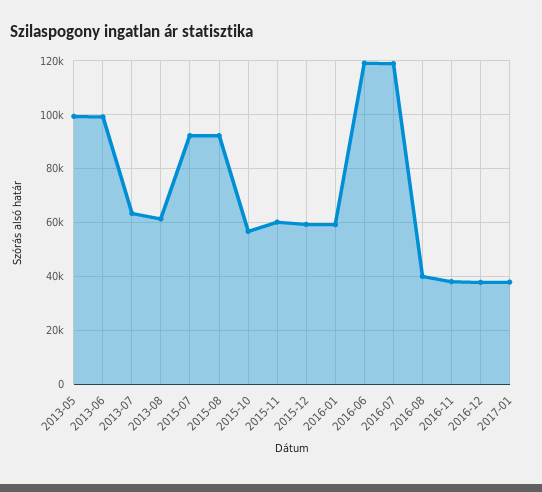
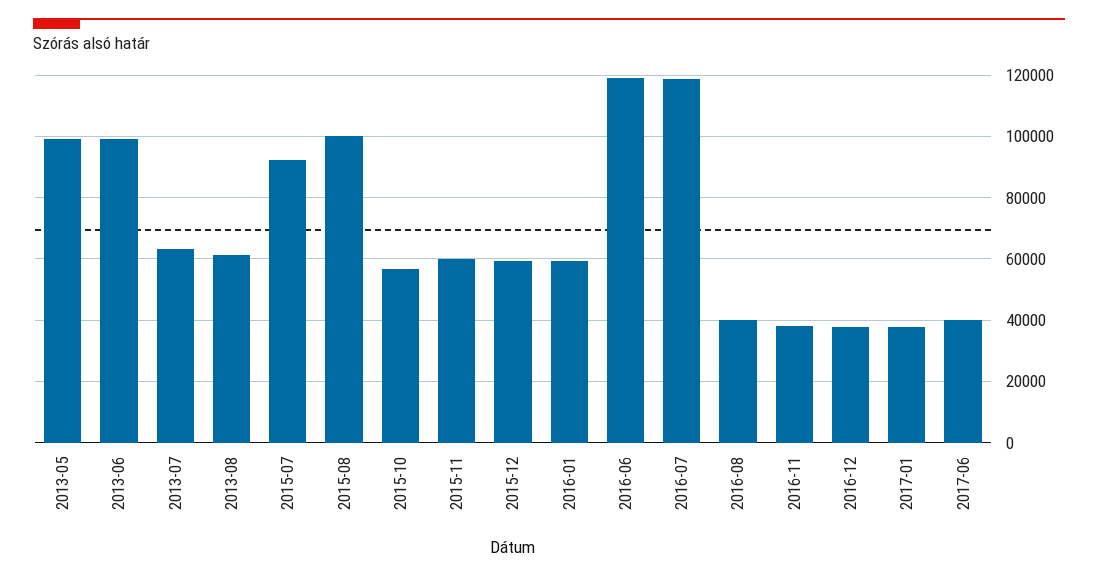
2015-08: 92500 -> 100000
2017-06: none -> 40000

